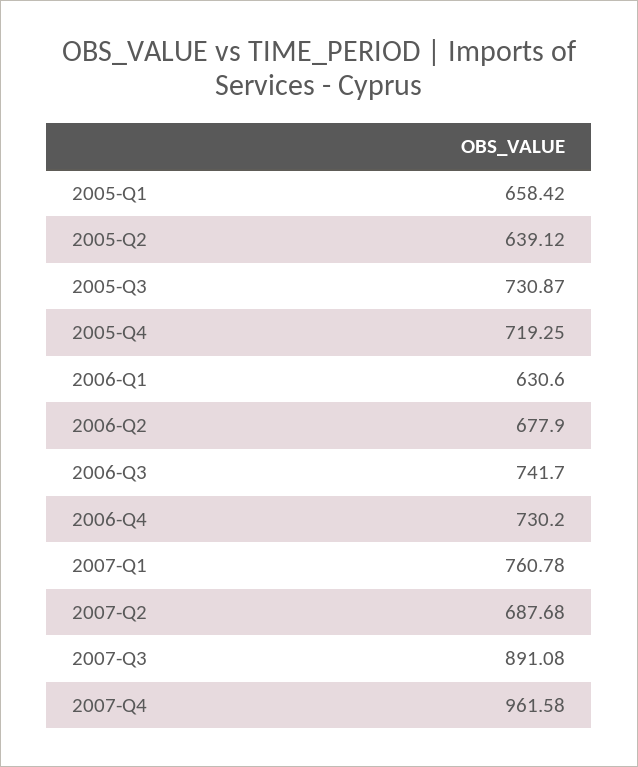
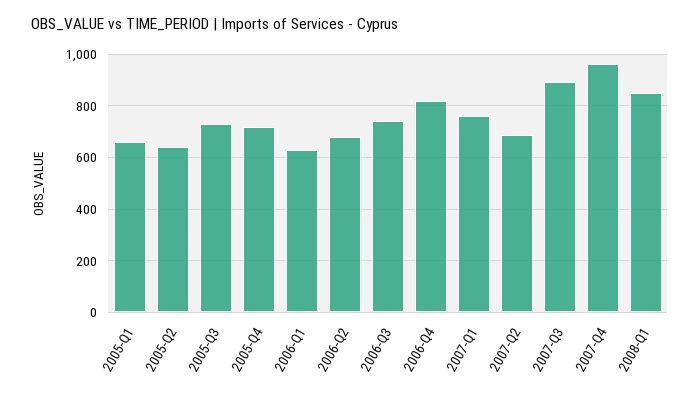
2006-Q4: 730.2 -> 825
2008-Q1: none -> 850

